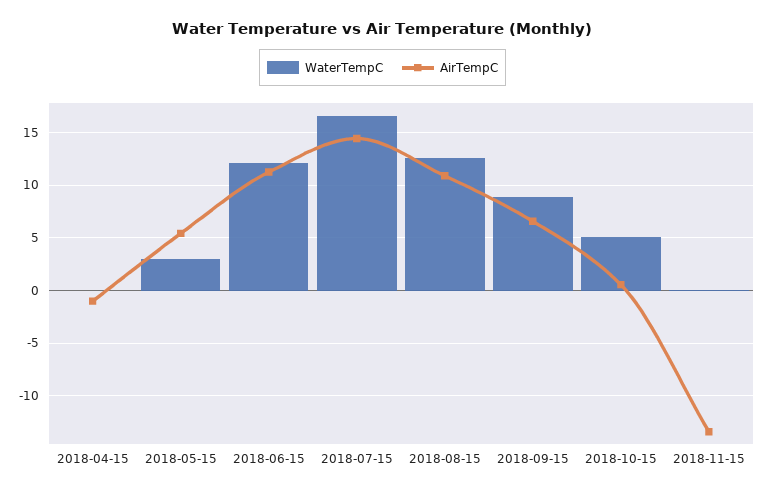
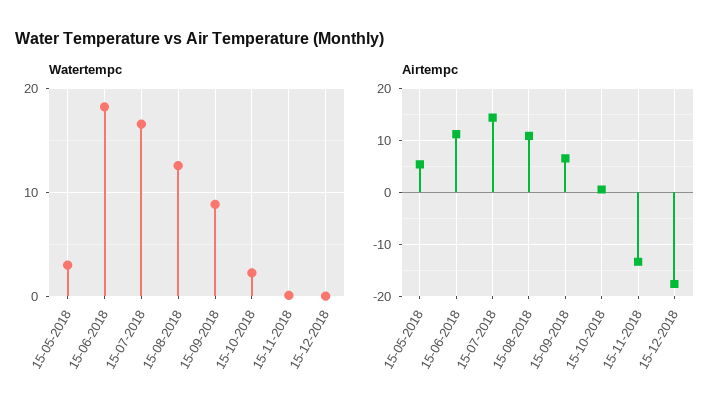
WaterTempC, 2018-04-15: 0 -> none
AirTempC, 2018-04-15: -1 -> none
WaterTempC, 2018-06-15: 12 -> 18
WaterTempC, 2018-10-15: 5 -> 2
WaterTempC, 15-12-2018: none -> 0
AirTempC, 15-12-2018: none -> -18

